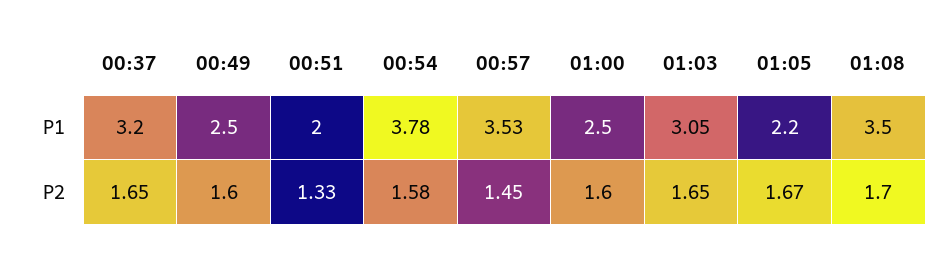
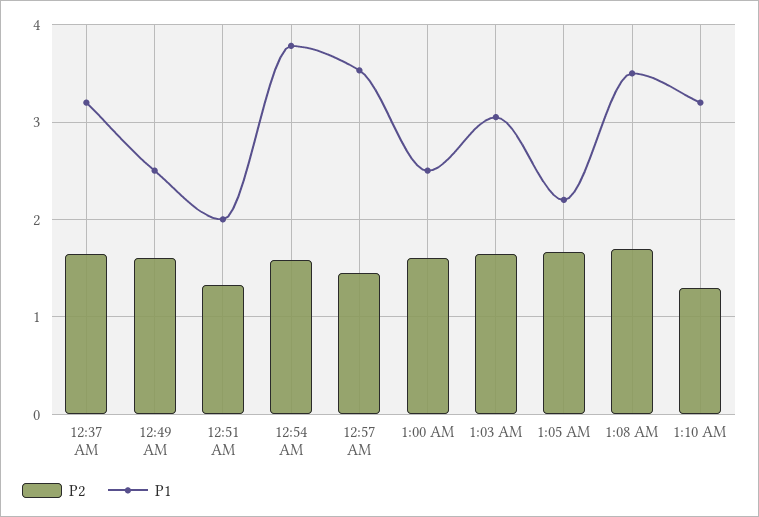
P2, 1:10 AM: none -> 1.3
P1, 1:10 AM: none -> 3.2

